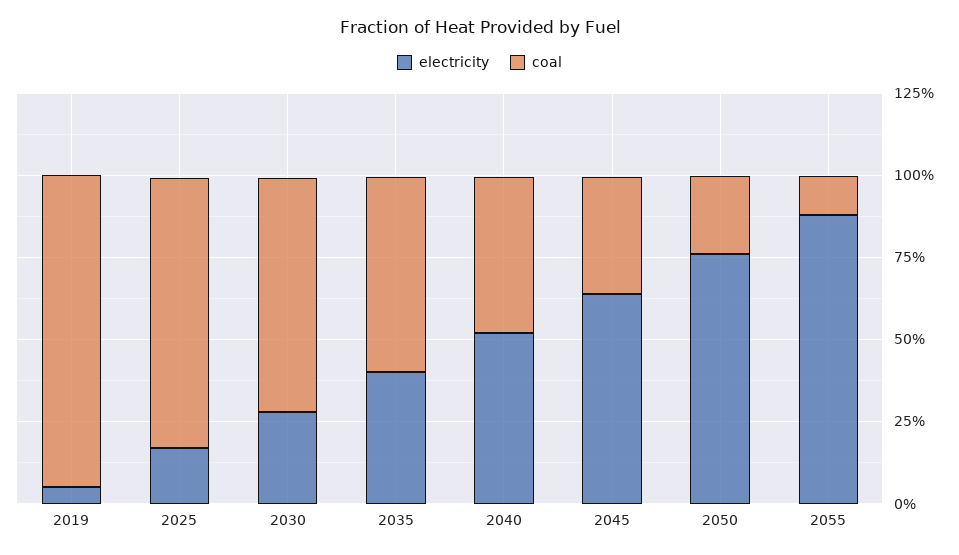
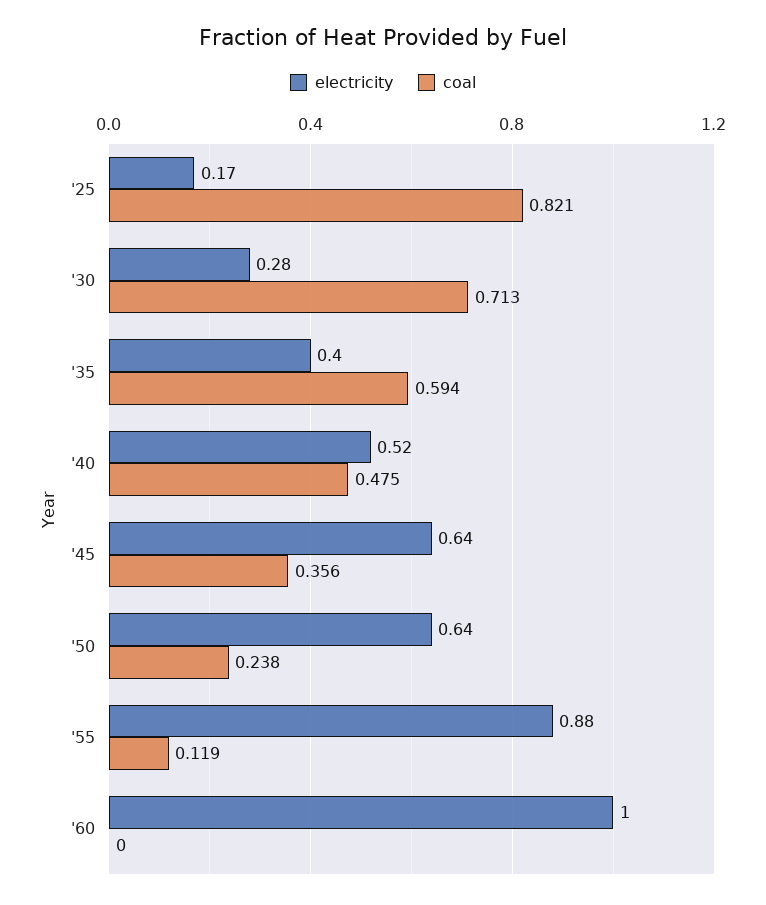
electricity, 2019: 0.05 -> none
coal, 2019: 0.95 -> none
electricity, 2050: 0.75 -> 0.64
electricity, '60: none -> 1
coal, '60: none -> 0

